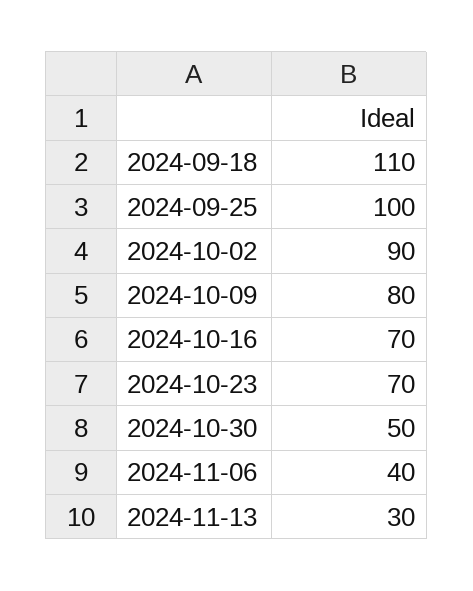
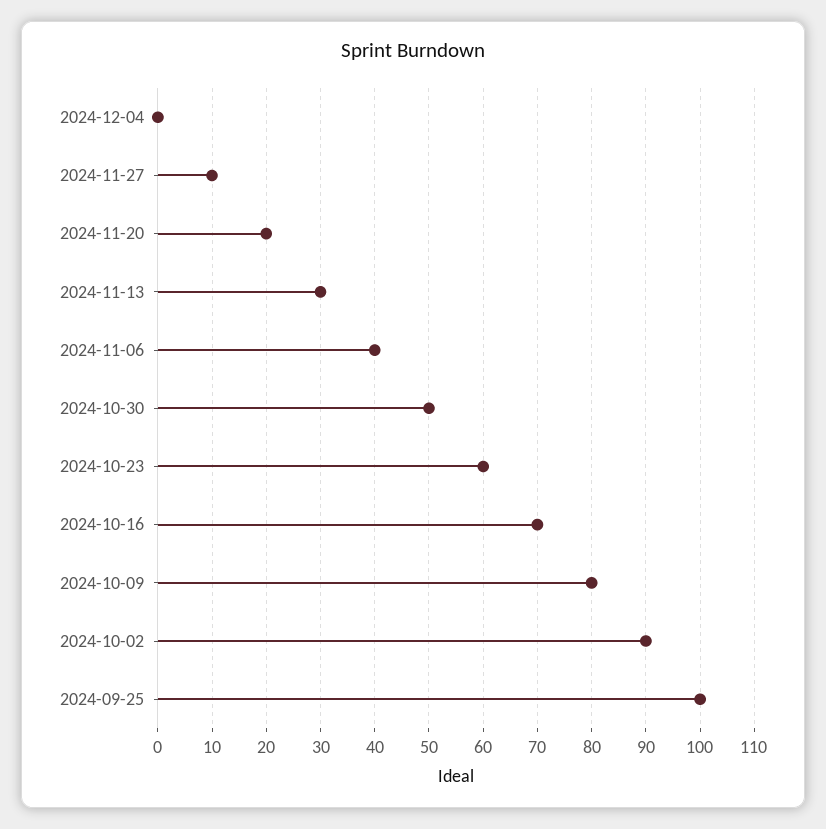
2024-09-18: 110 -> none
2024-10-23: 70 -> 60
2024-12-04: none -> 0
2024-11-27: none -> 10
2024-11-20: none -> 20

